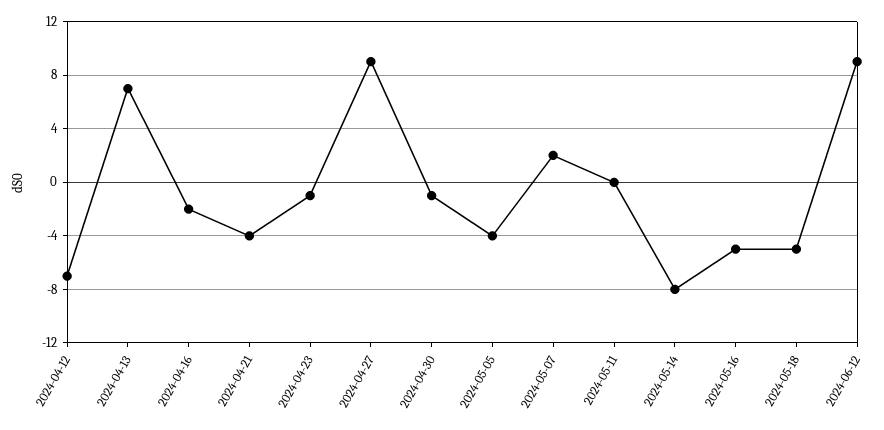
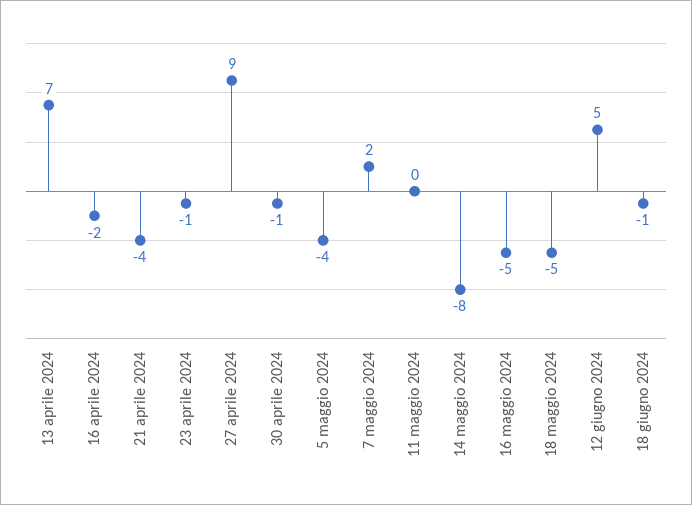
2024-04-12: -7 -> none
2024-06-12: 9 -> 5
18 giugno 2024: none -> -1

